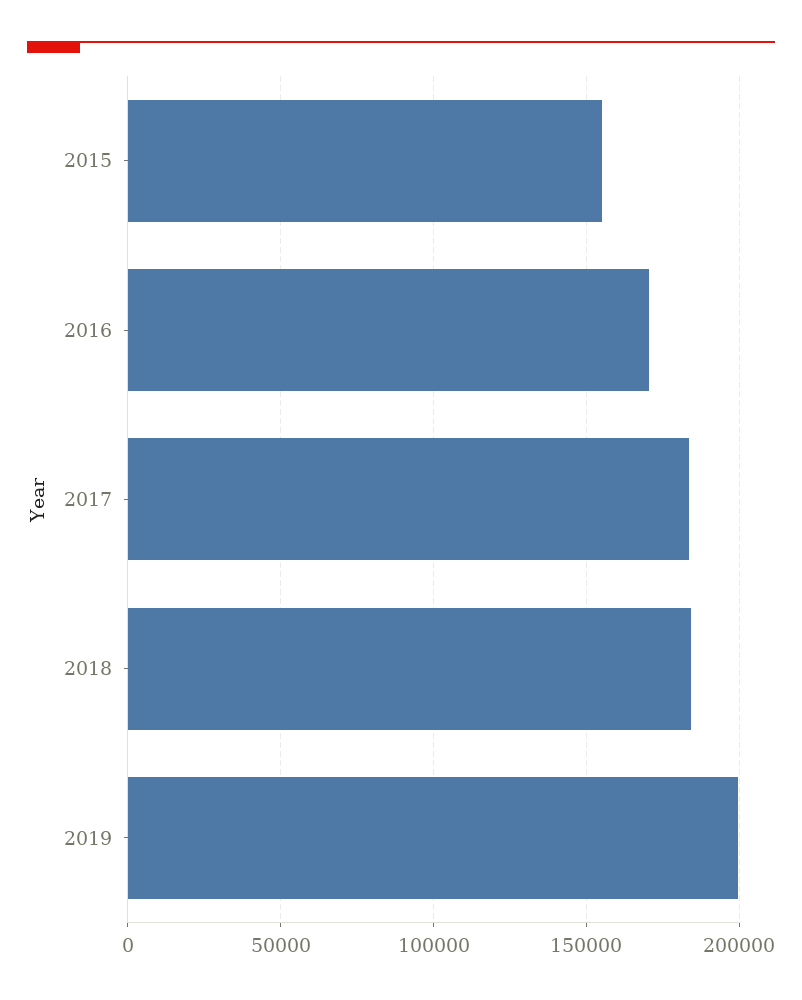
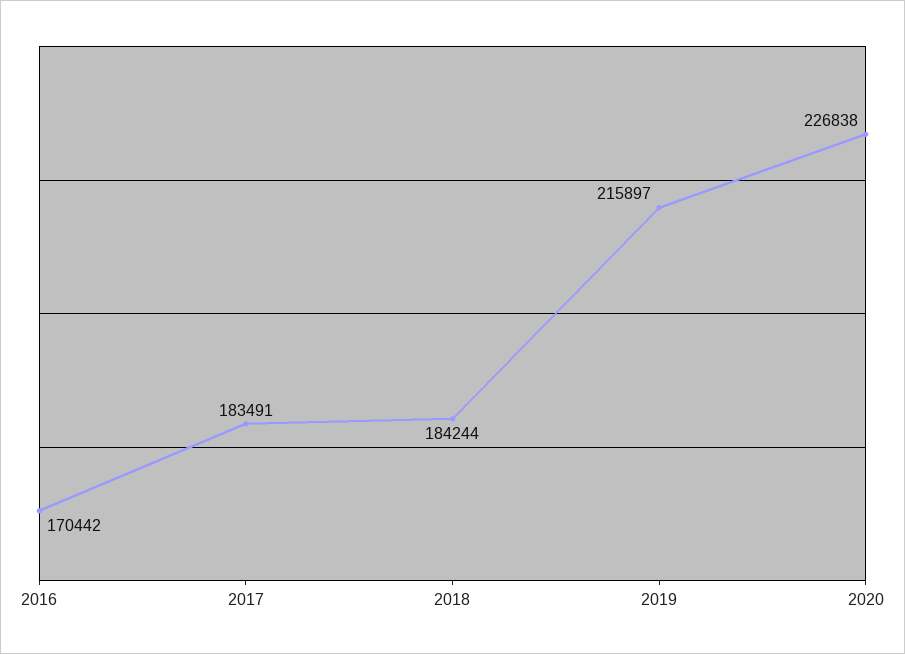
2015: 155000 -> none
2019: 200000 -> 215897
2020: none -> 226838

